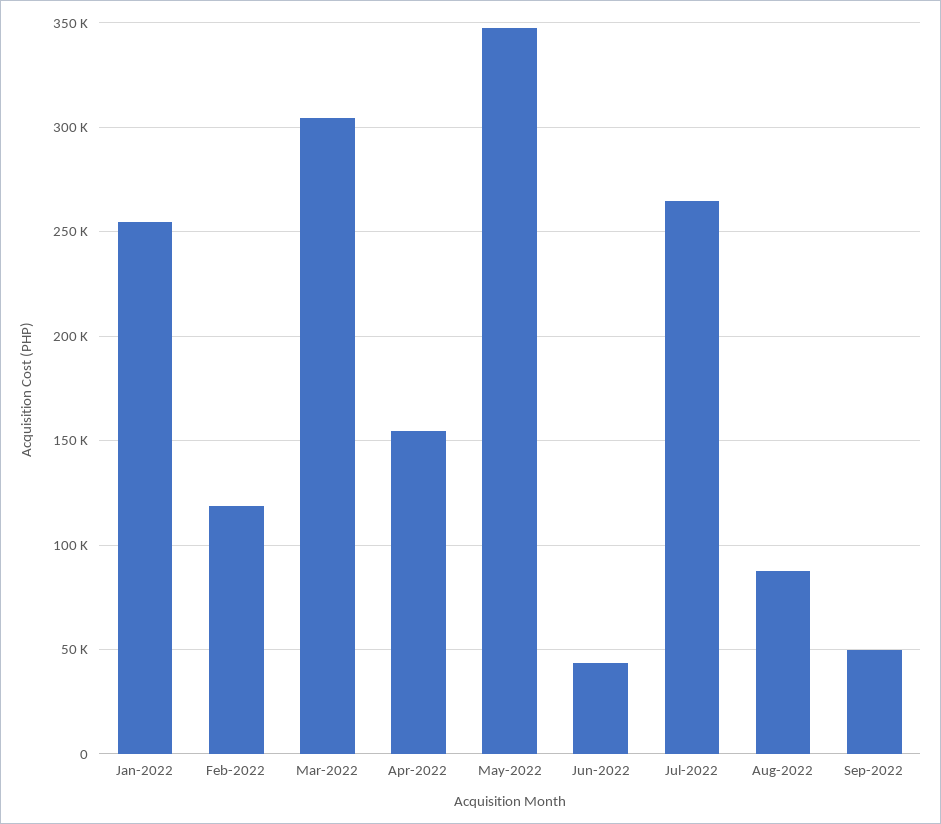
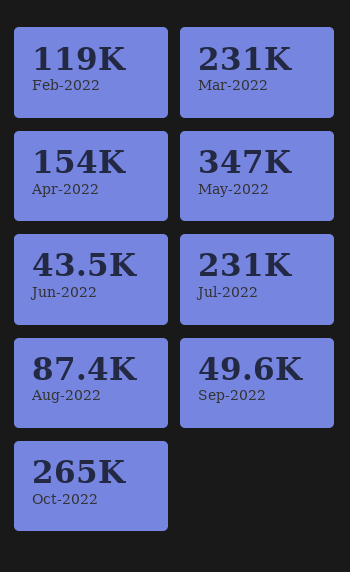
Jan-2022: 255000 -> none
Mar-2022: 305000 -> 231000
Jul-2022: 265000 -> 231000
Oct-2022: none -> 265000

